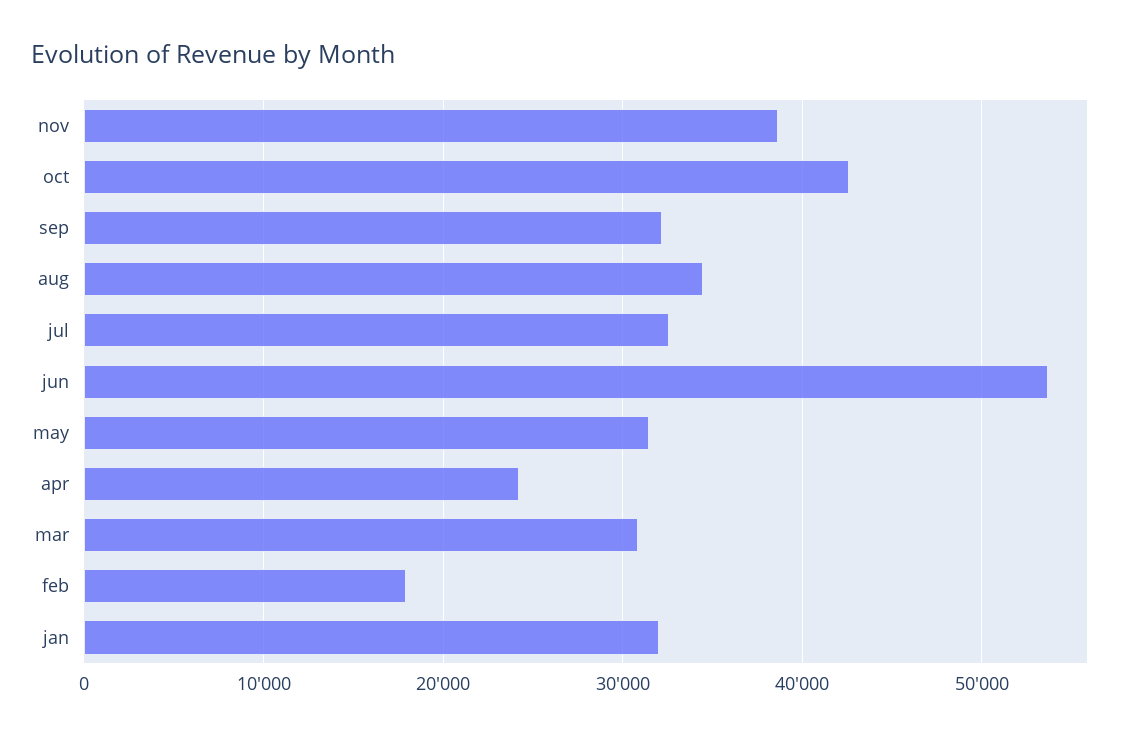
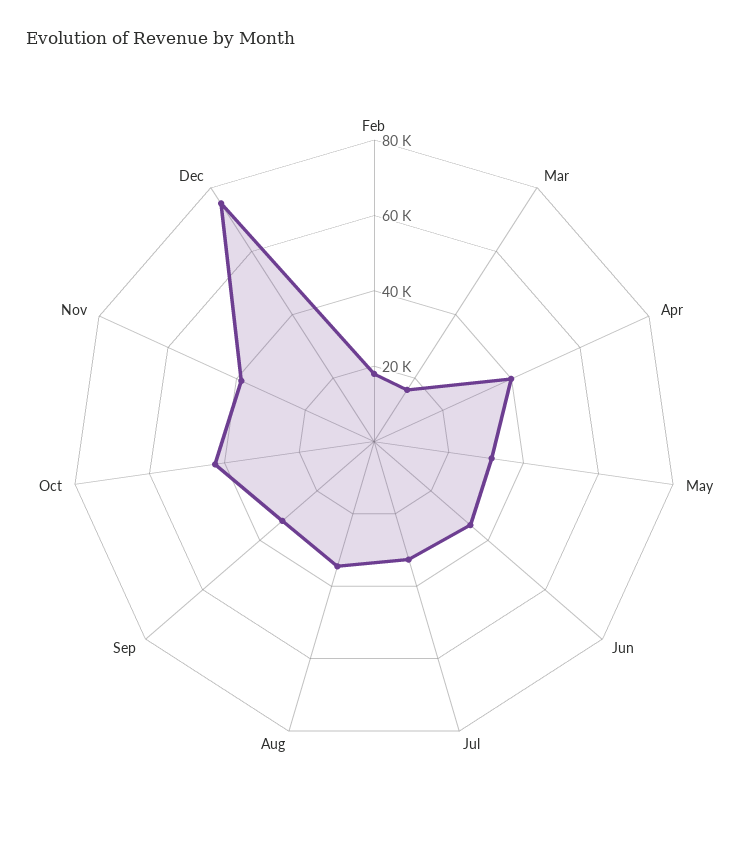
jun: 54000 -> 35000
apr: 24000 -> 40000
mar: 31000 -> 15000
jan: 32000 -> none
Dec: none -> 75000

